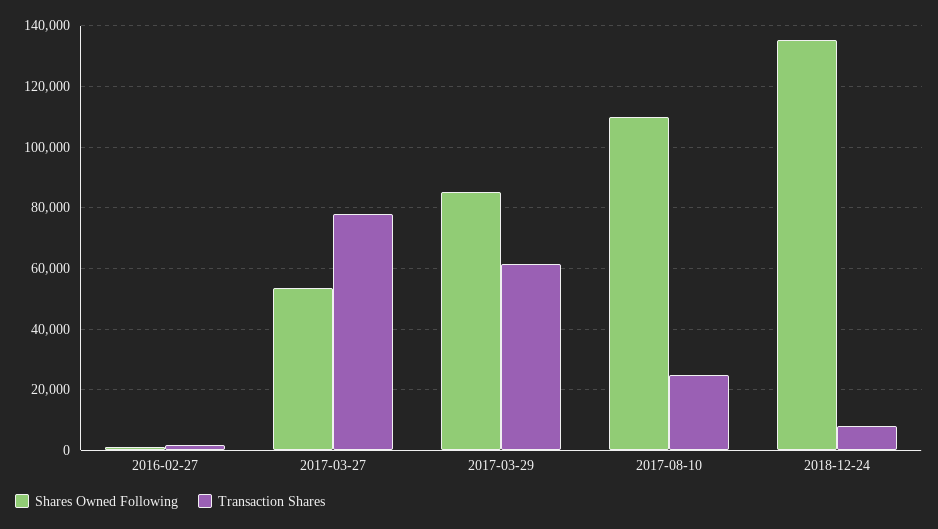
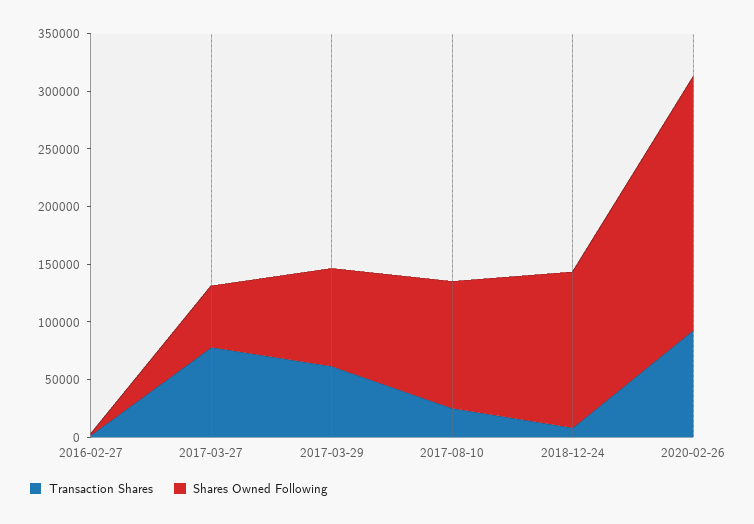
Transaction Shares, 2020-02-26: none -> 90000
Shares Owned Following, 2020-02-26: none -> 220000

